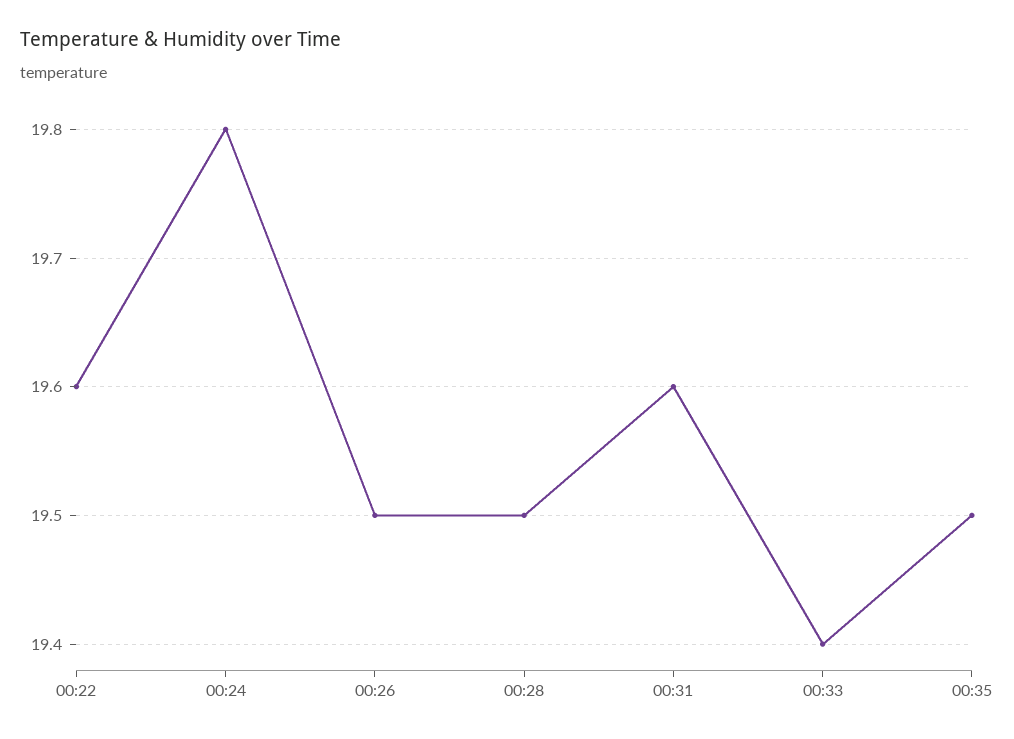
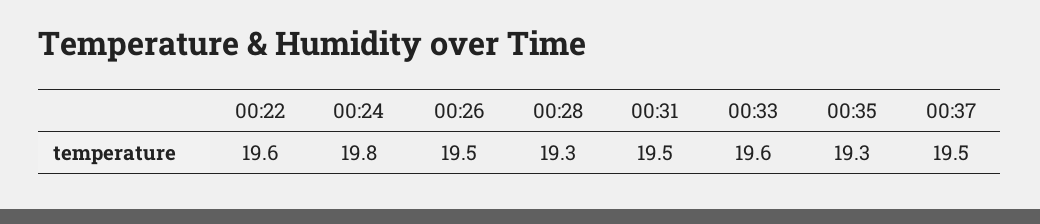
00:28: 19.5 -> 19.3
00:31: 19.6 -> 19.5
00:33: 19.4 -> 19.6
00:35: 19.5 -> 19.3
00:37: none -> 19.5

